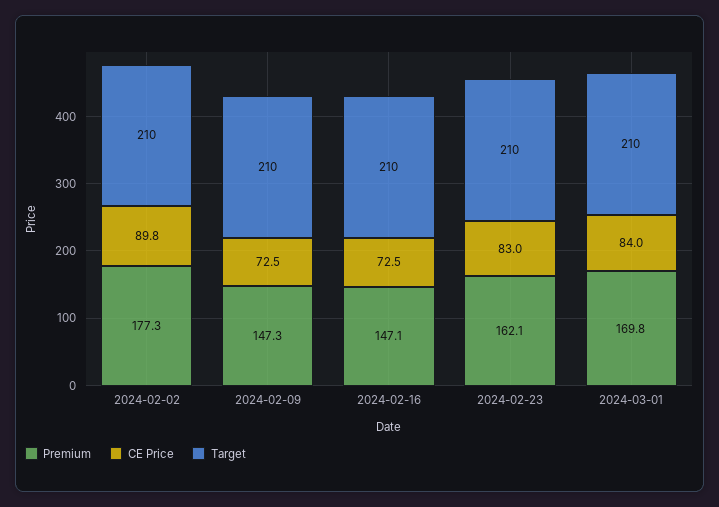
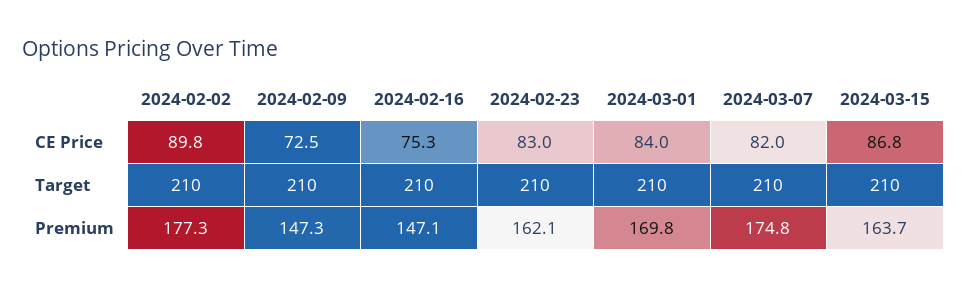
CE Price, 2024-02-16: 72.5 -> 75.3
CE Price, 2024-03-07: none -> 82
CE Price, 2024-03-15: none -> 86.8
Target, 2024-03-07: none -> 210
Target, 2024-03-15: none -> 210
Premium, 2024-03-07: none -> 174.8
Premium, 2024-03-15: none -> 163.7

